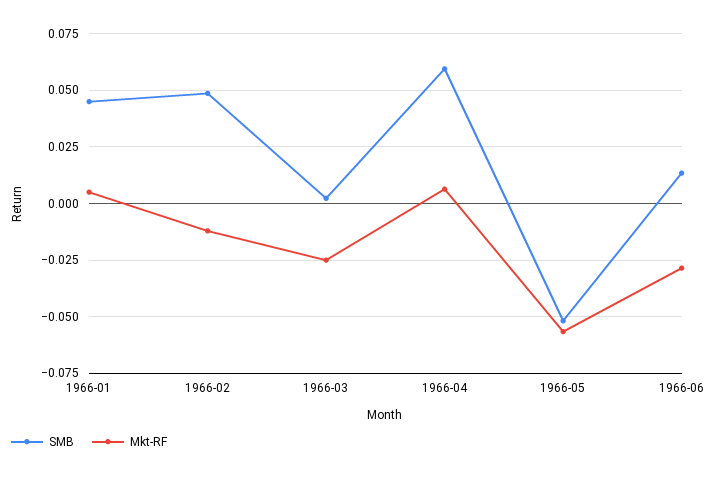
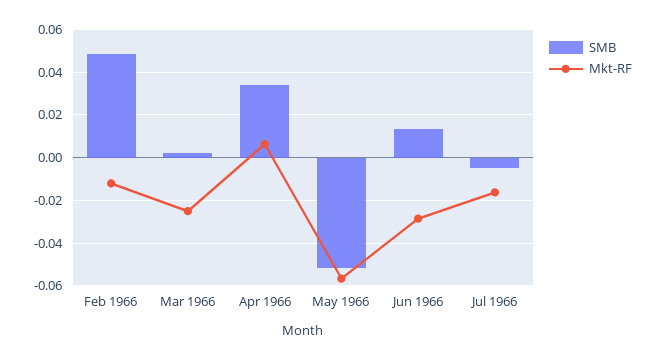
SMB, 1966-01: 0.045 -> none
Mkt-RF, 1966-01: 0.005 -> none
SMB, 1966-04: 0.06 -> 0.035
SMB, Jul 1966: none -> -0.005
Mkt-RF, Jul 1966: none -> -0.015

